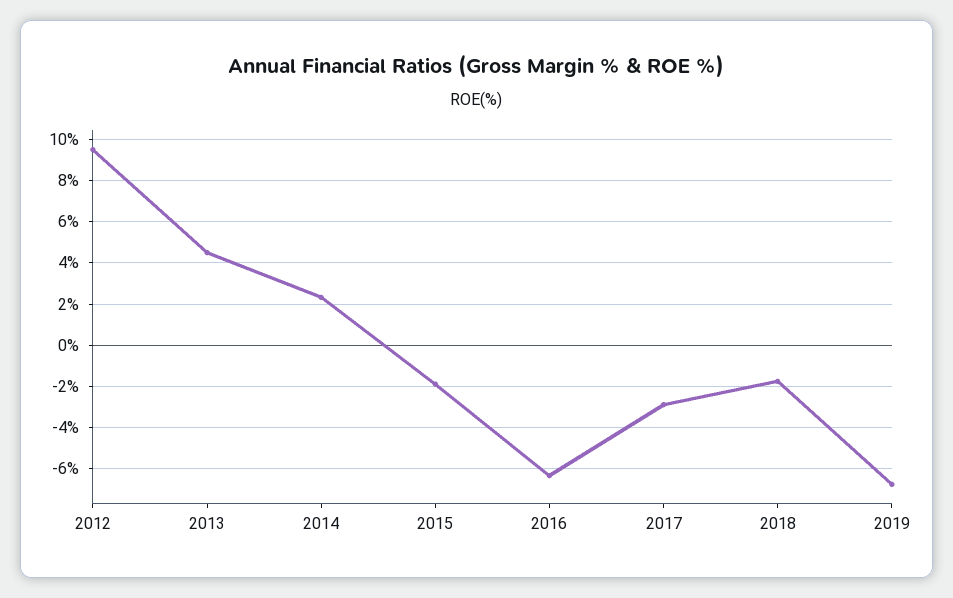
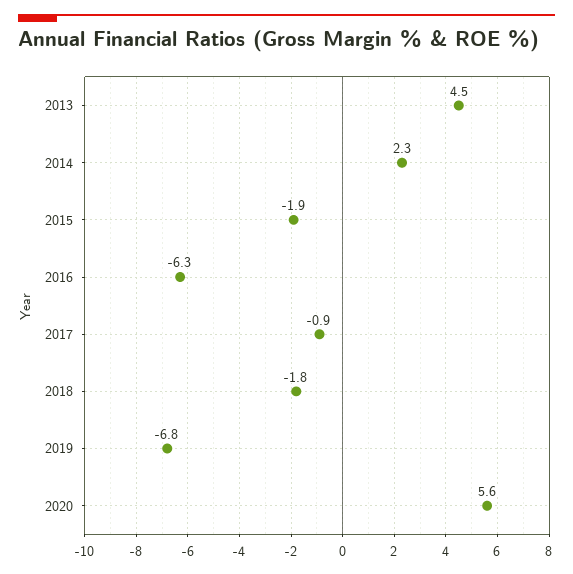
2012: 9.5 -> none
2017: -3 -> -0.9
2020: none -> 5.6

